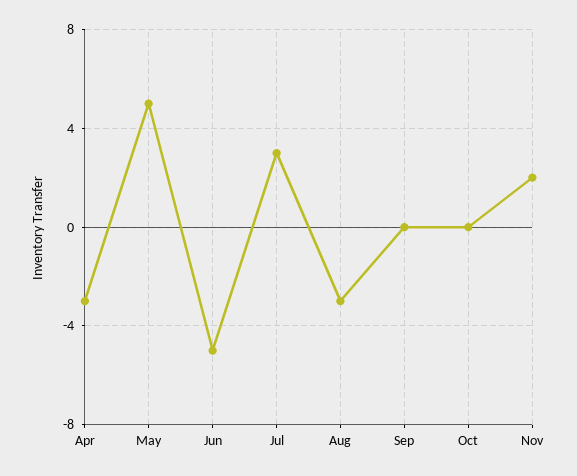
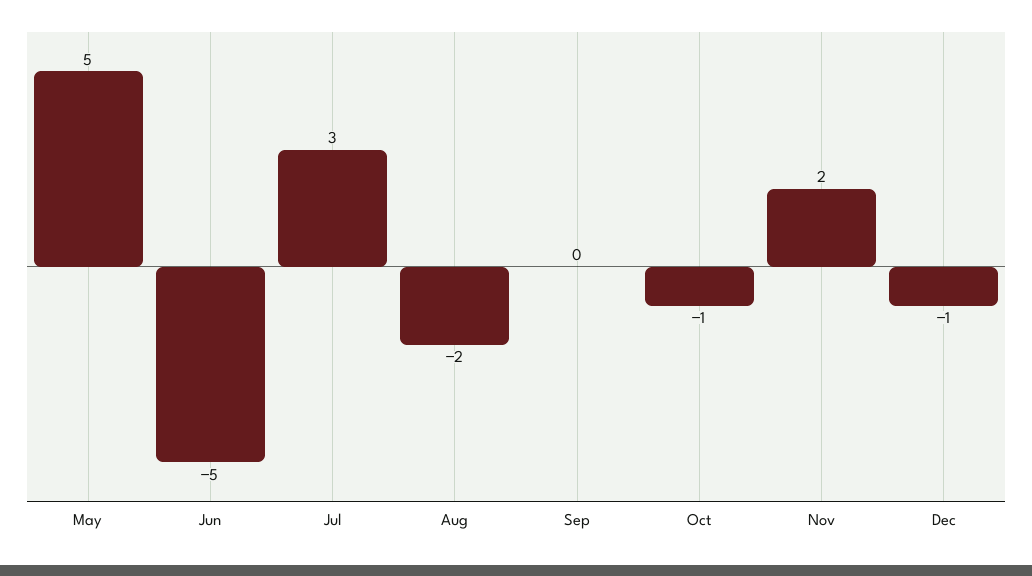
Apr: -3 -> none
Aug: -3 -> -2
Oct: 0 -> -1
Dec: none -> -1

